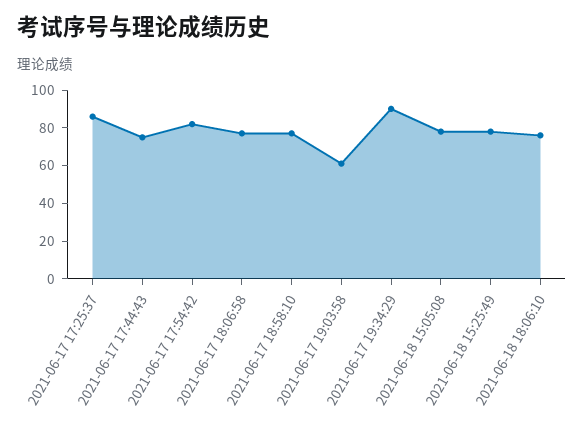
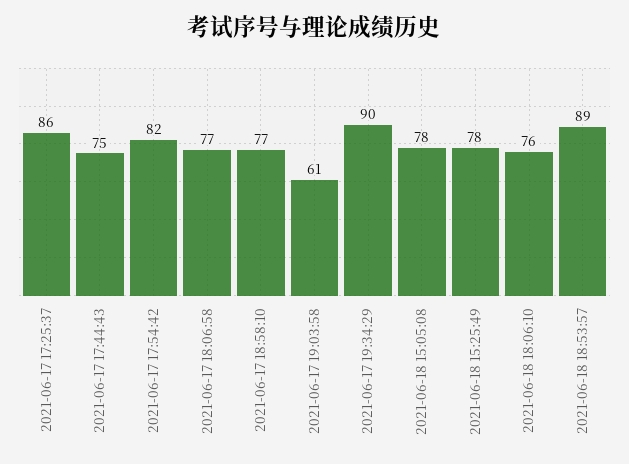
2021-06-18 18:53:57: none -> 89

